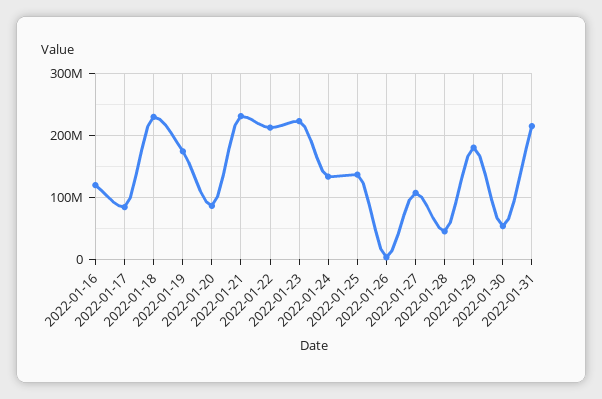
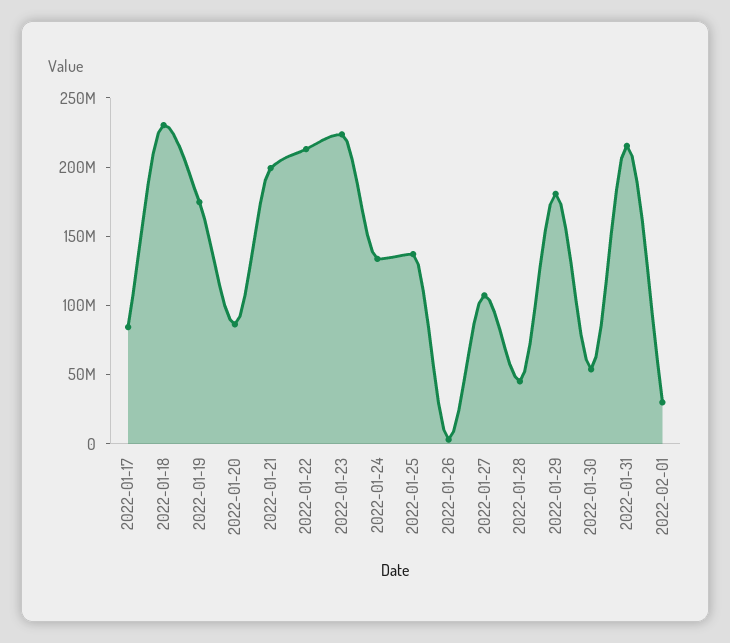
2022-01-16: 120000000 -> none
2022-01-21: 230000000 -> 200000000
2022-02-01: none -> 30000000

